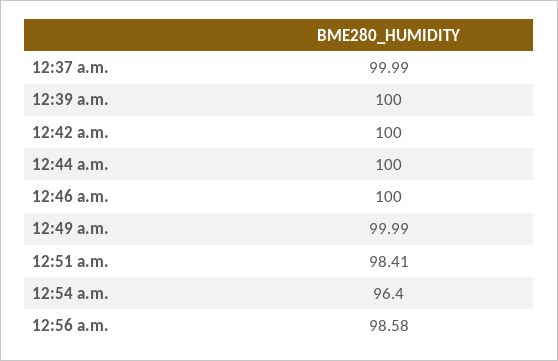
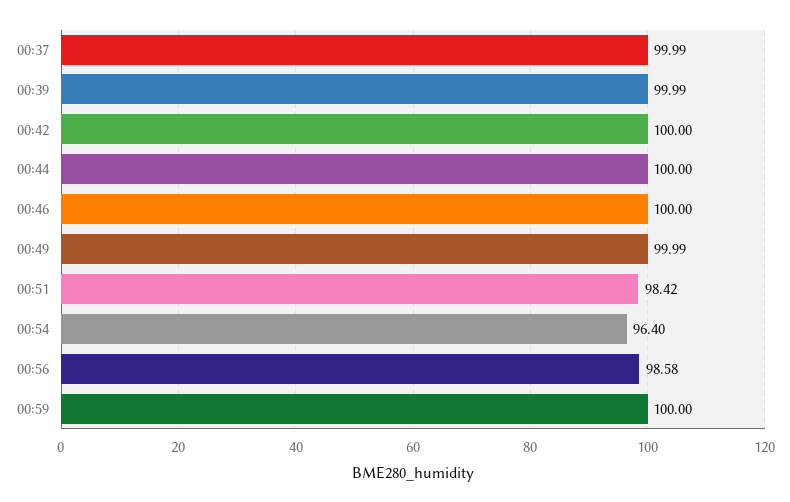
12:39 a.m.: 100 -> 99.99
12:51 a.m.: 98.41 -> 98.42
00:59: none -> 100

